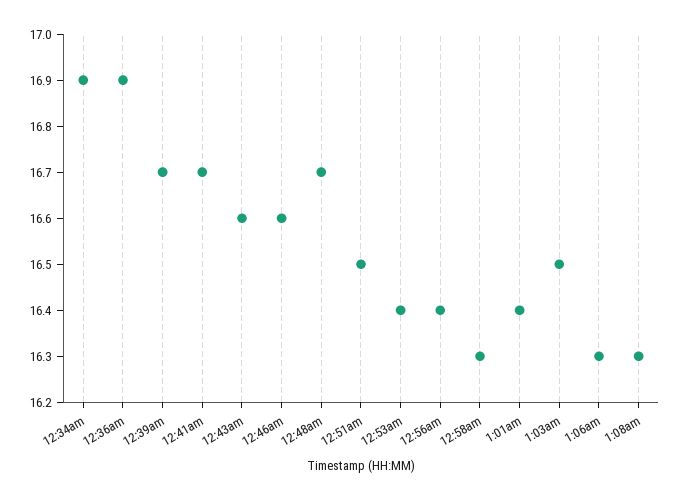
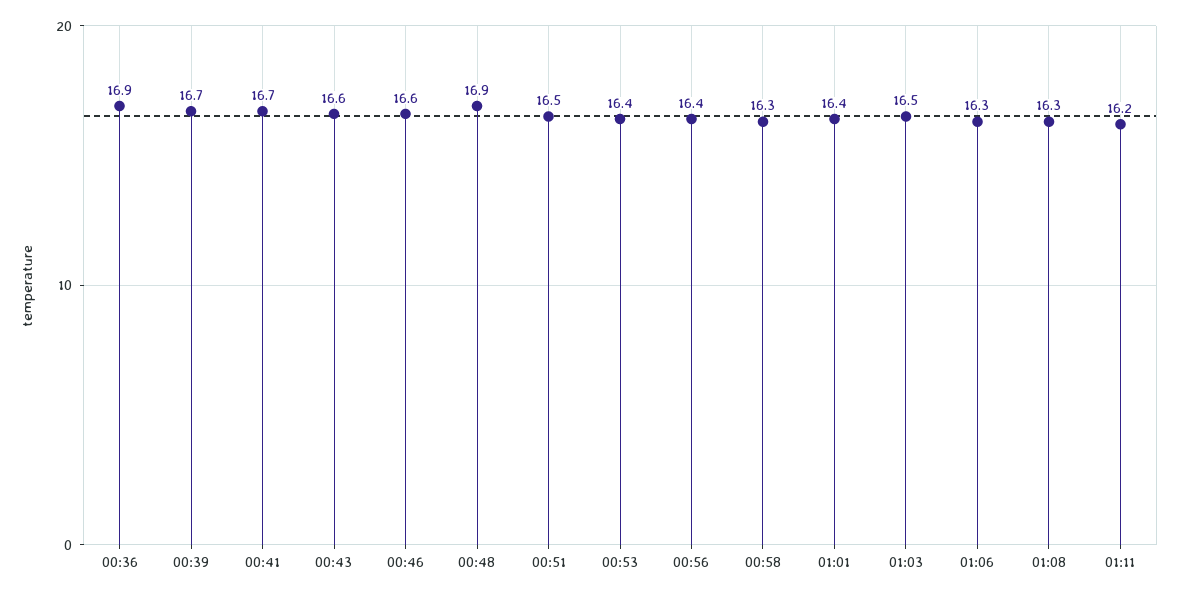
12:34am: 16.9 -> none
12:48am: 16.7 -> 16.9
01:11: none -> 16.2

